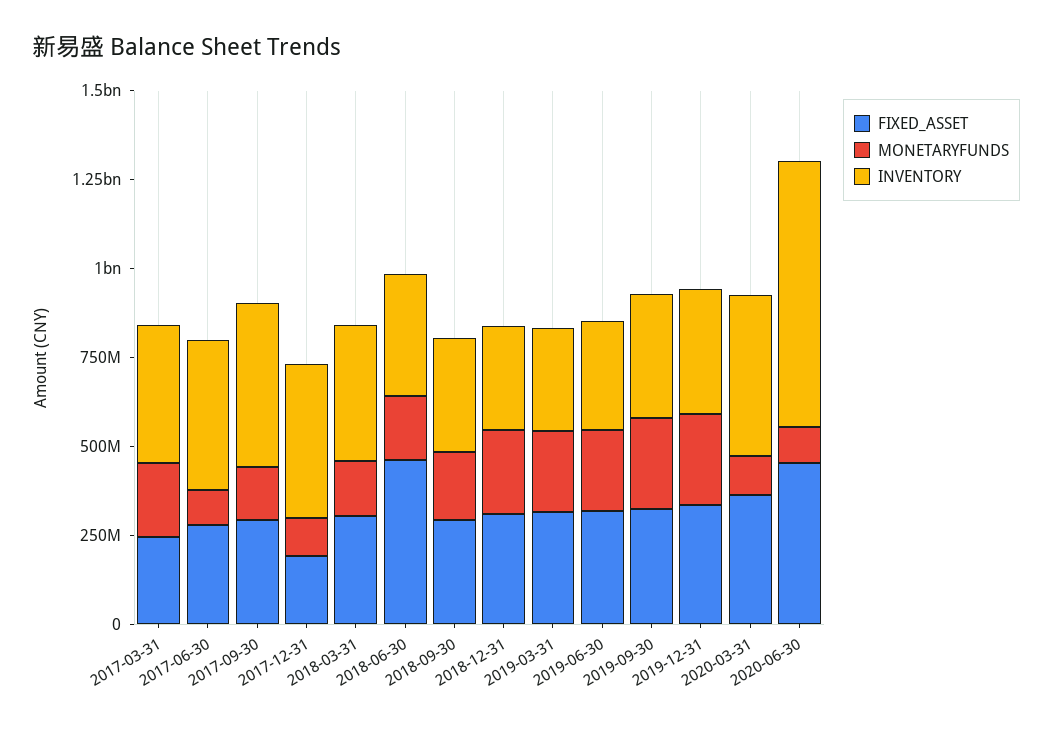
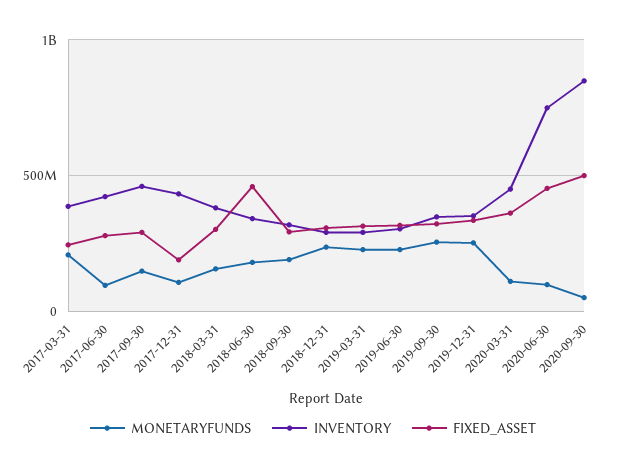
MONETARYFUNDS, 2020-09-30: none -> 50000000
INVENTORY, 2020-09-30: none -> 850000000
FIXED_ASSET, 2020-09-30: none -> 500000000

